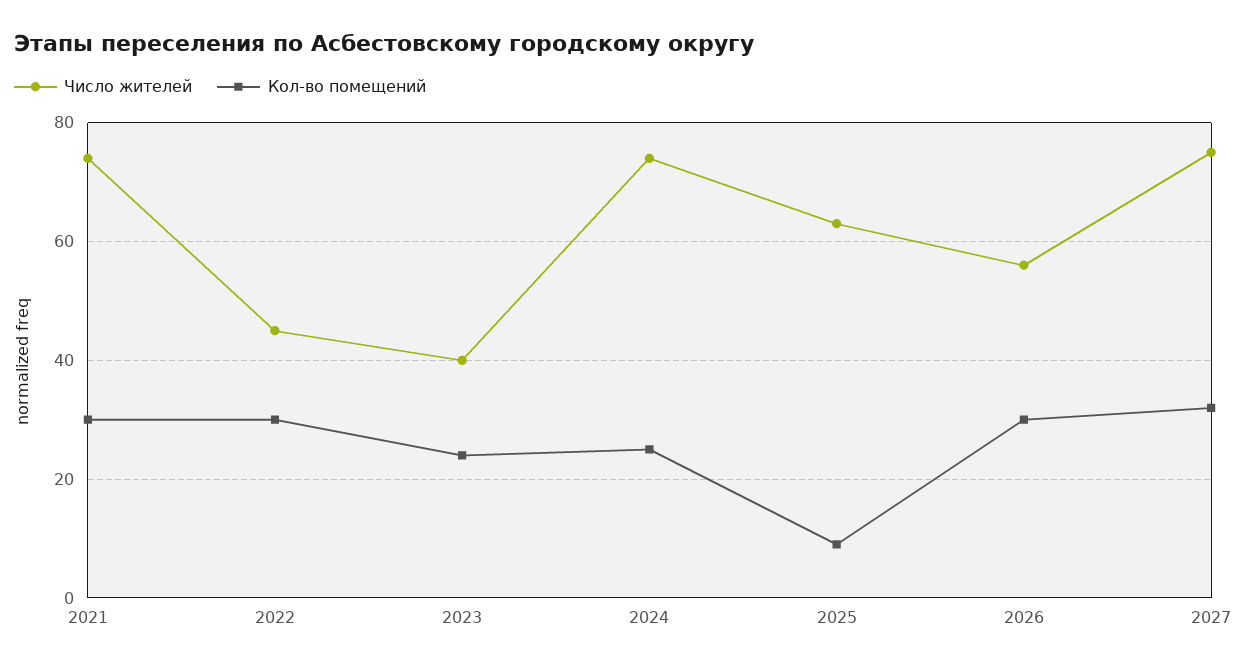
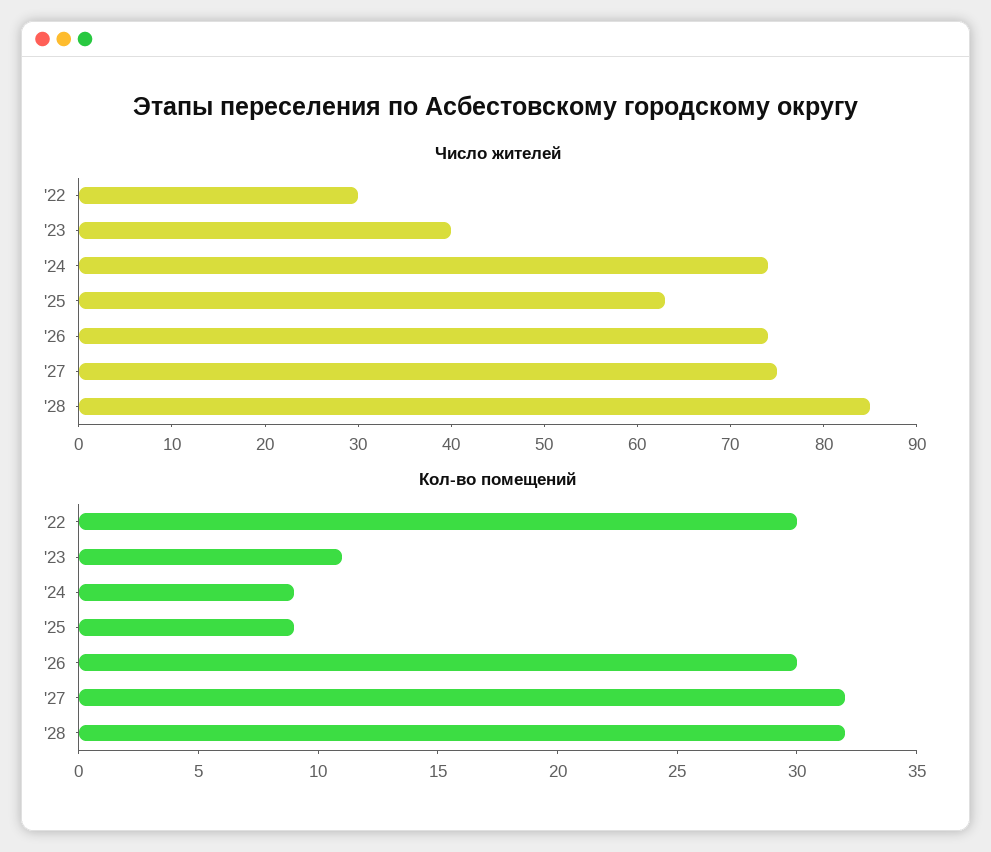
Число жителей, 2021: 75 -> none
Кол-во помещений, 2021: 30 -> none
Число жителей, 2022: 45 -> 30
Кол-во помещений, 2023: 25 -> 11
Кол-во помещений, 2024: 25 -> 9
Число жителей, 2026: 55 -> 74
Число жителей, '28: none -> 85
Кол-во помещений, '28: none -> 32

